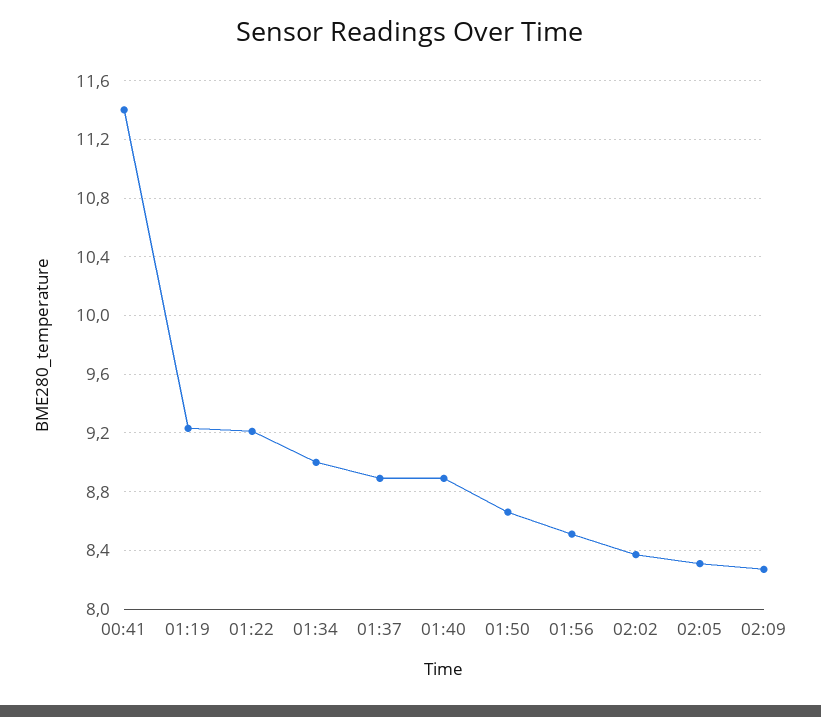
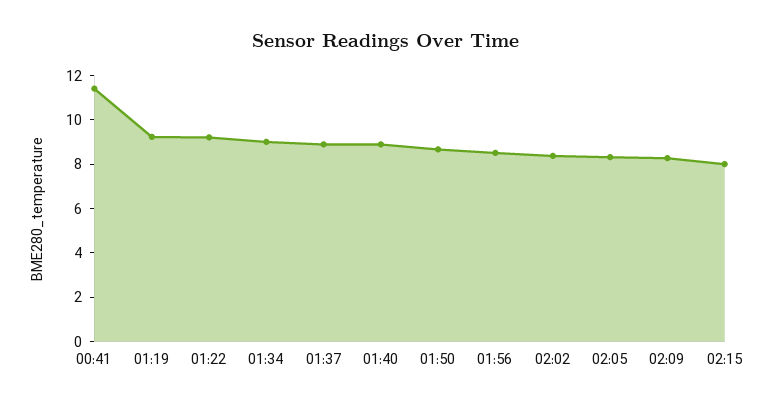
02:15: none -> 8

